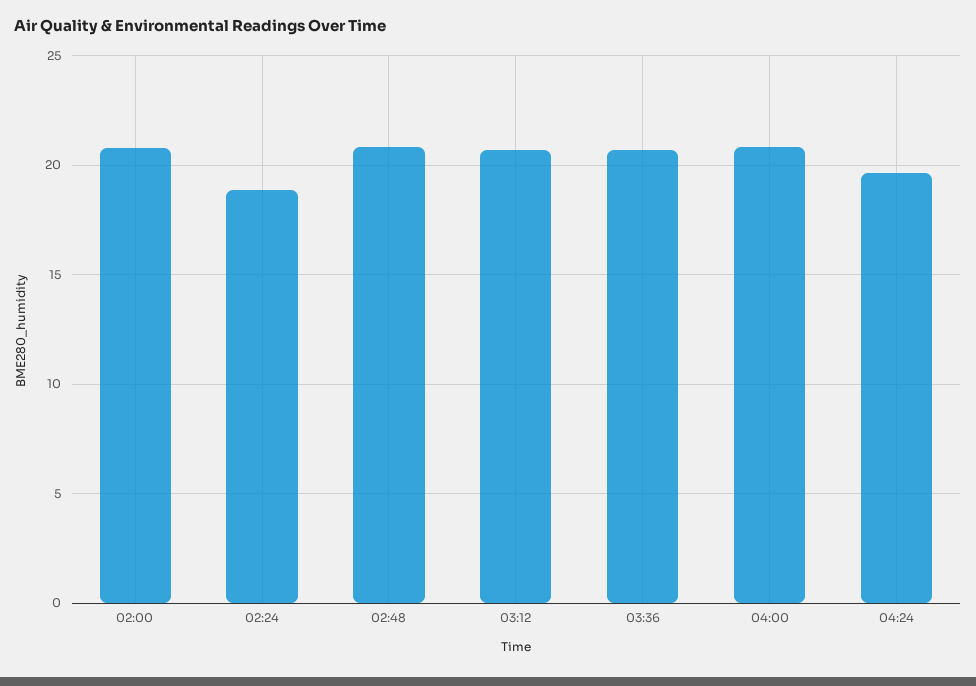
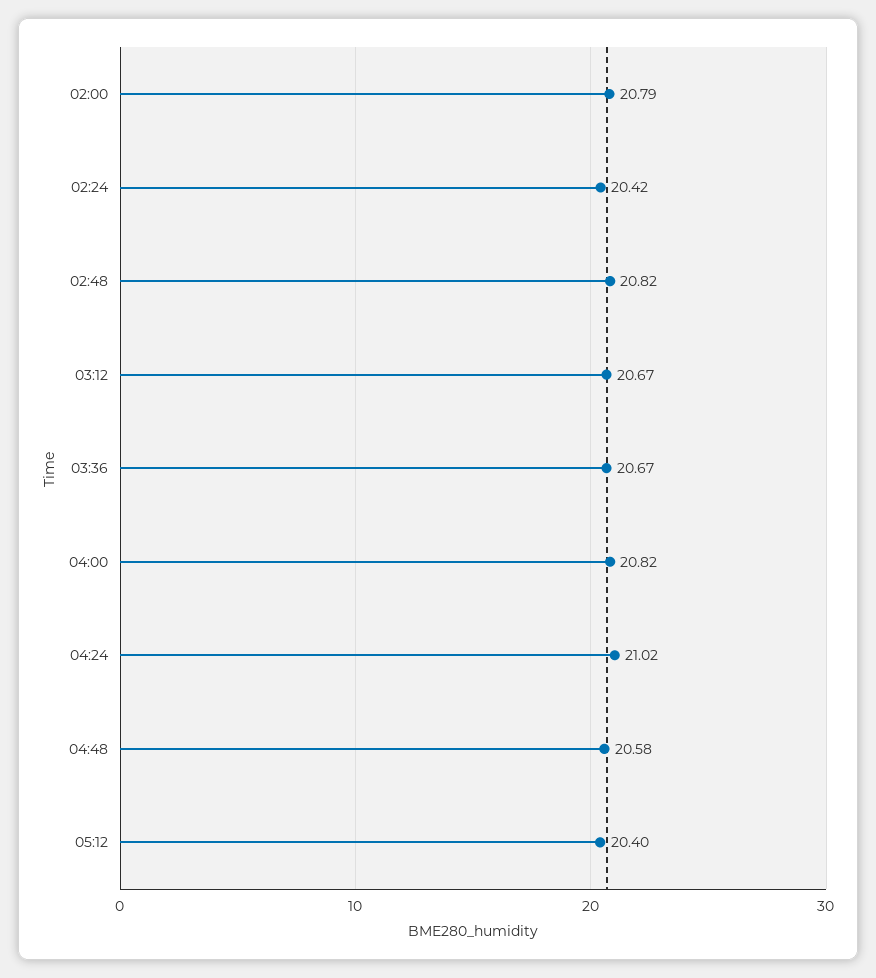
02:24: 19 -> 20.42
04:24: 19.5 -> 21.02
04:48: none -> 20.58
05:12: none -> 20.4

